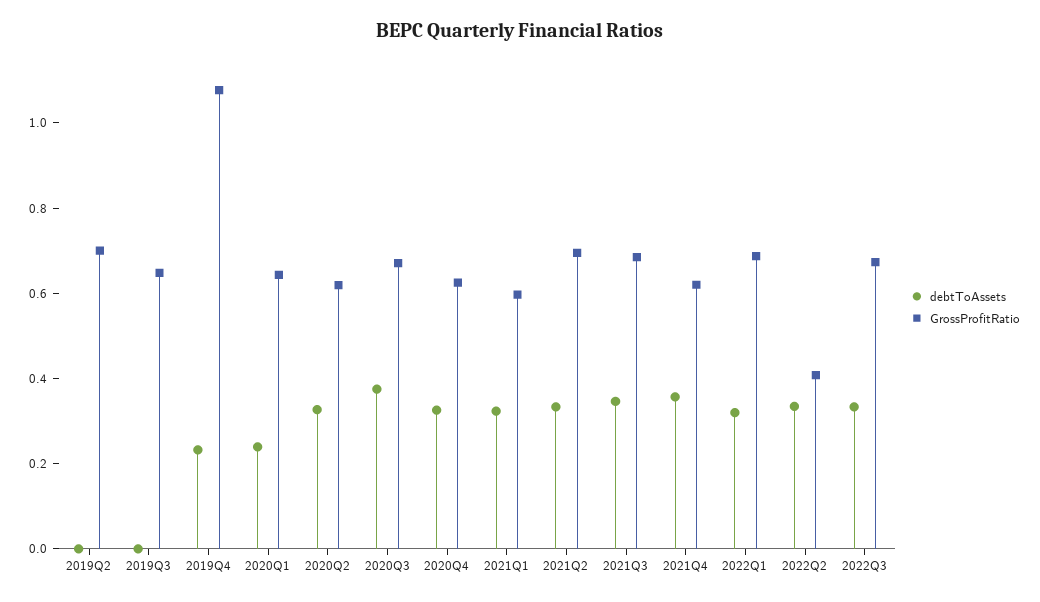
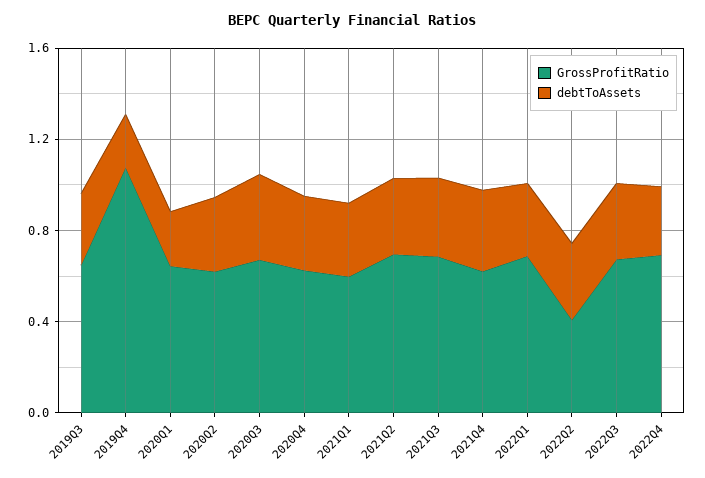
debtToAssets, 2019Q2: 0 -> none
GrossProfitRatio, 2019Q2: 0.7 -> none
debtToAssets, 2019Q3: 0 -> 0.3
GrossProfitRatio, 2022Q4: none -> 0.7
debtToAssets, 2022Q4: none -> 0.3

